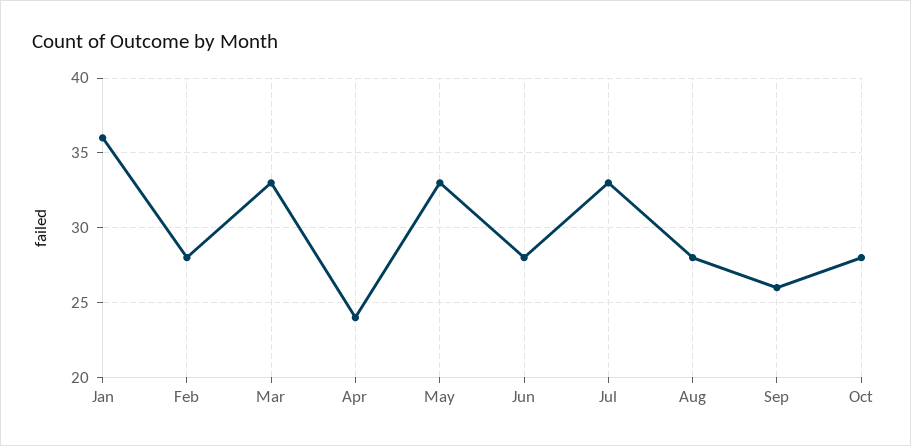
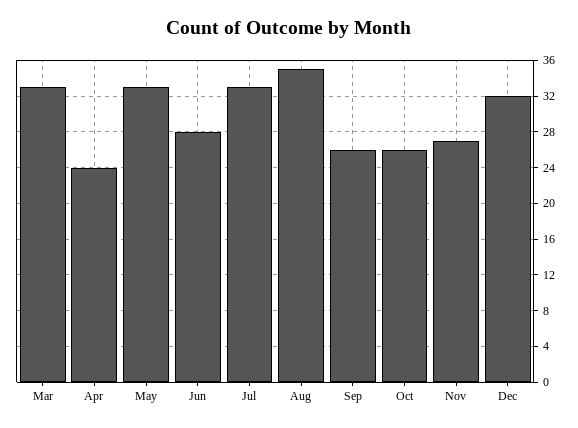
Jan: 36 -> none
Feb: 28 -> none
Aug: 28 -> 35
Oct: 28 -> 26
Nov: none -> 27
Dec: none -> 32

